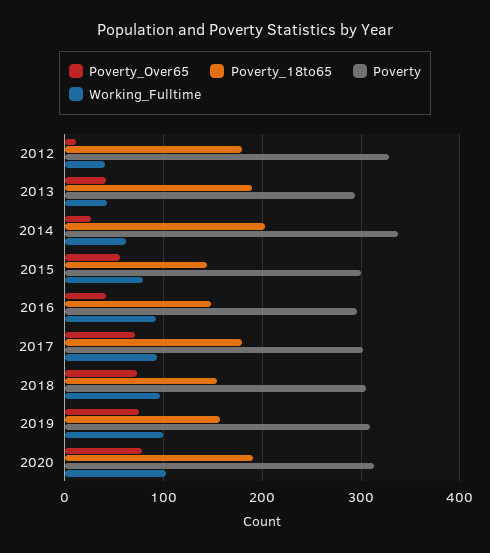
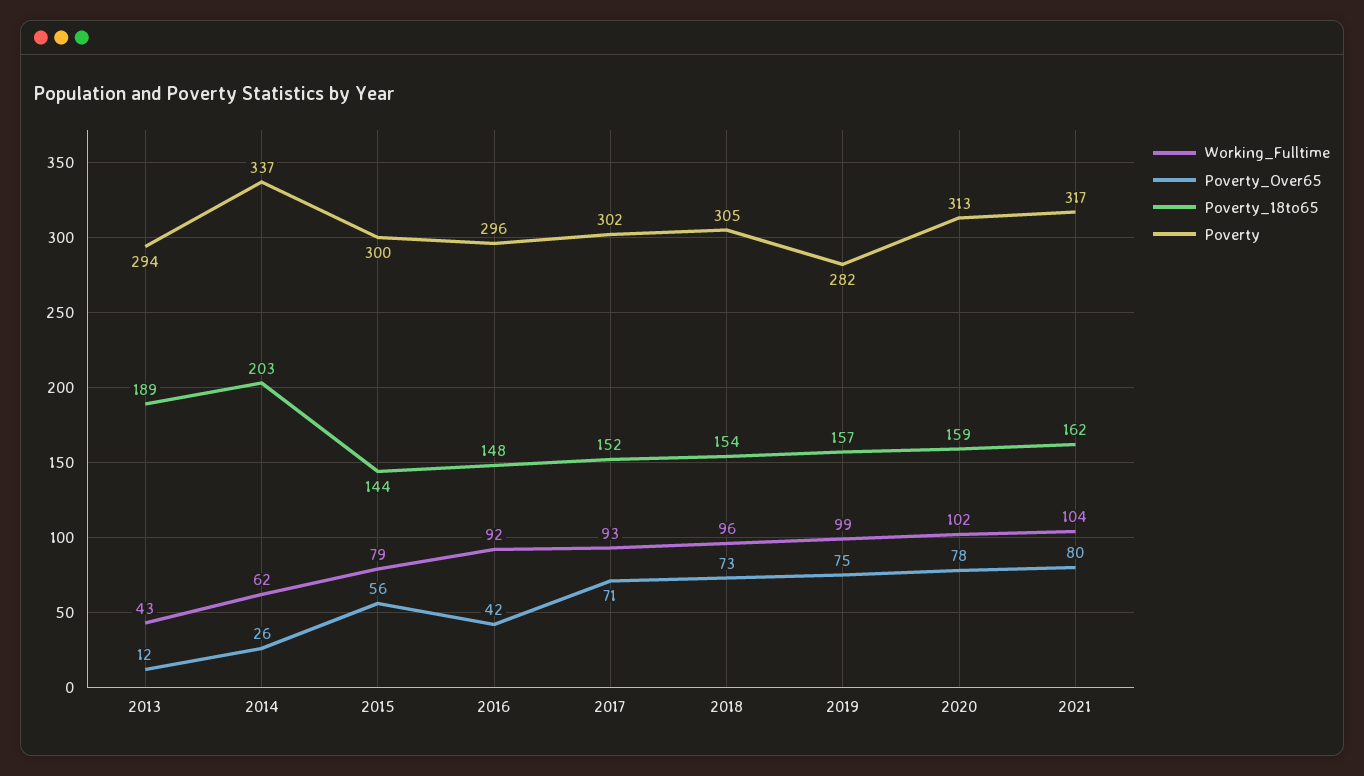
Poverty_Over65, 2012: 10 -> none
Poverty_18to65, 2012: 180 -> none
Poverty, 2012: 330 -> none
Working_Fulltime, 2012: 40 -> none
Poverty_Over65, 2013: 40 -> 12
Poverty_18to65, 2017: 180 -> 152
Poverty, 2019: 310 -> 282
Poverty_18to65, 2020: 190 -> 159
Working_Fulltime, 2021: none -> 104
Poverty_Over65, 2021: none -> 80
Poverty_18to65, 2021: none -> 162
Poverty, 2021: none -> 317

